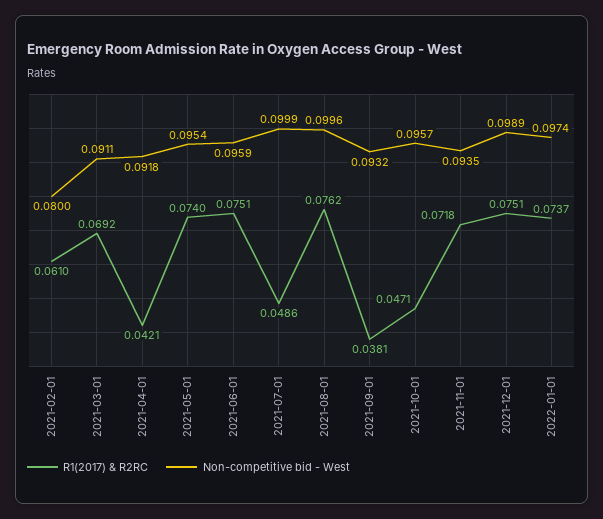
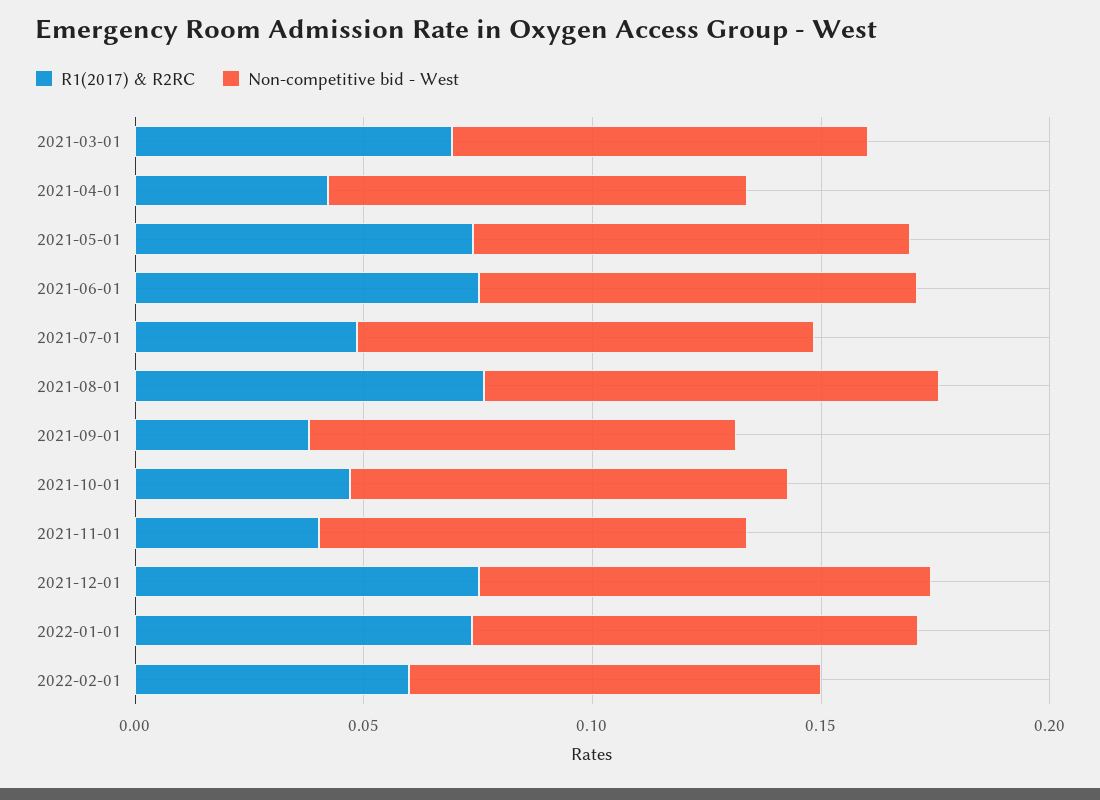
R1(2017) & R2RC, 2021-02-01: 0.061 -> none
Non-competitive bid - West, 2021-02-01: 0.08 -> none
R1(2017) & R2RC, 2021-11-01: 0.0718 -> 0.04
R1(2017) & R2RC, 2022-02-01: none -> 0.06
Non-competitive bid - West, 2022-02-01: none -> 0.09

